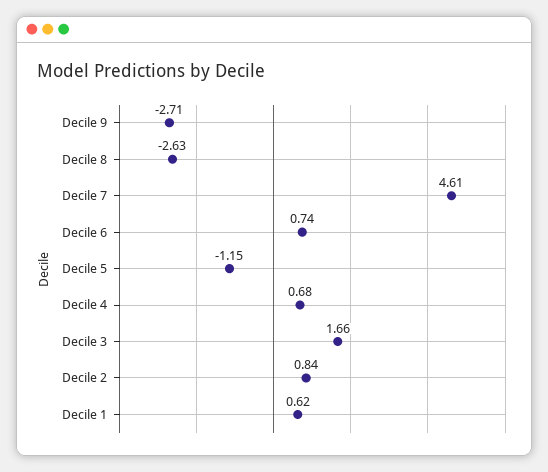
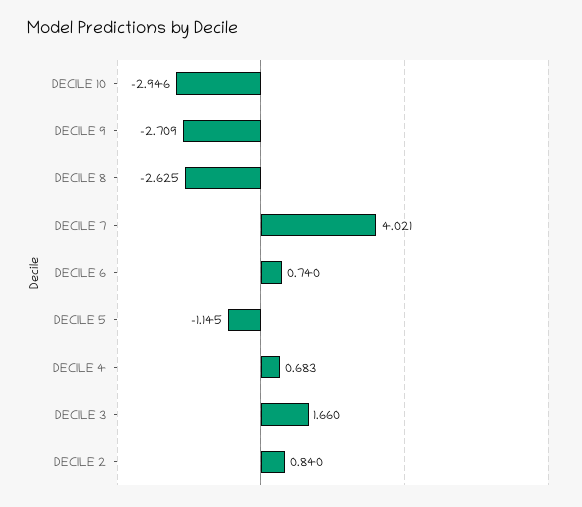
Decile 7: 4.61 -> 4.021
Decile 1: 0.62 -> none
DECILE 10: none -> -2.946

